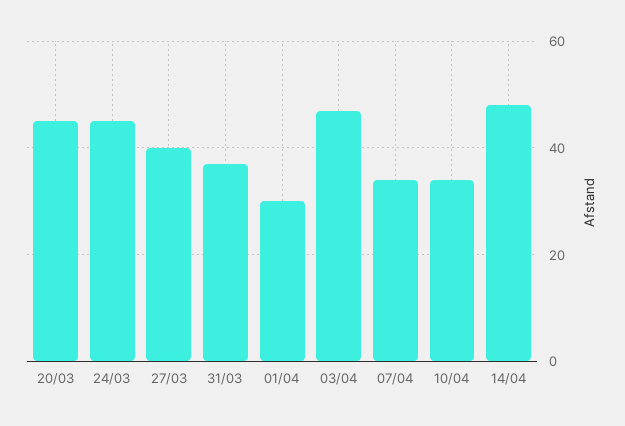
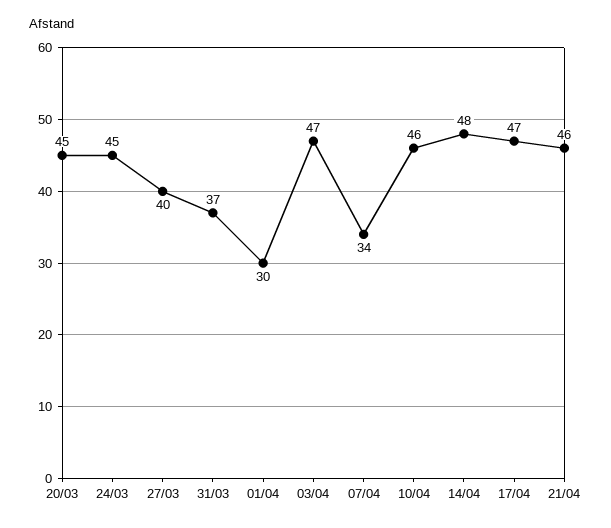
10/04: 35 -> 46
17/04: none -> 47
21/04: none -> 46

